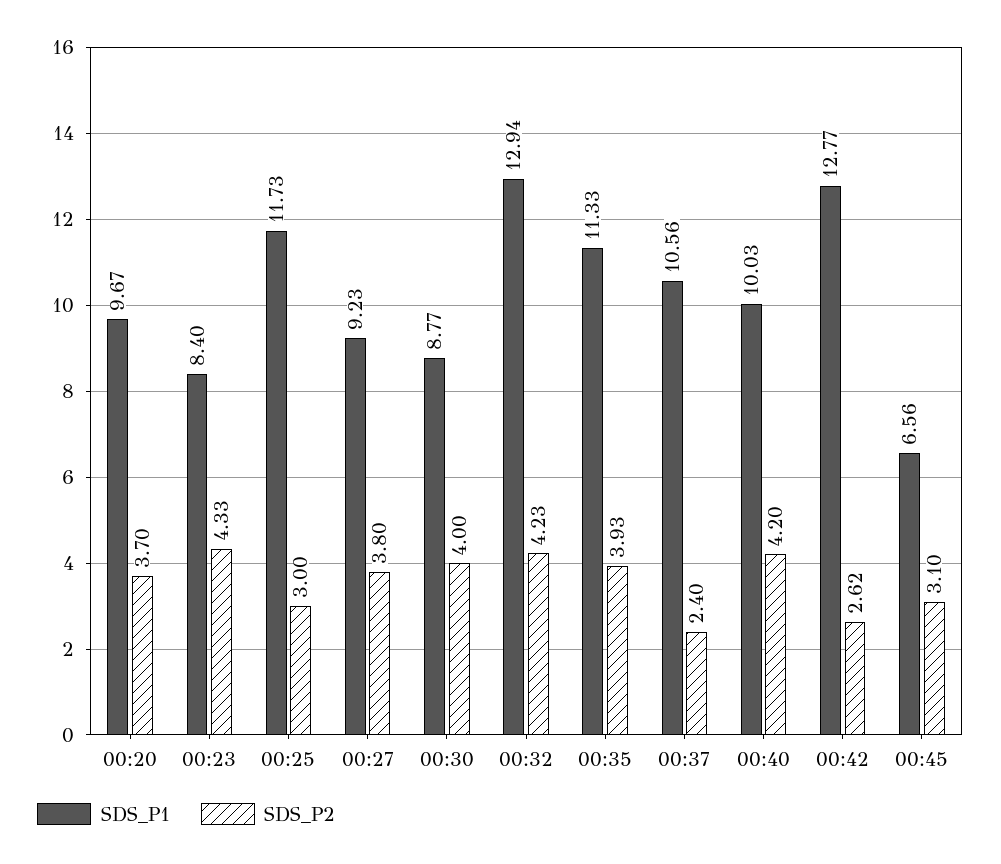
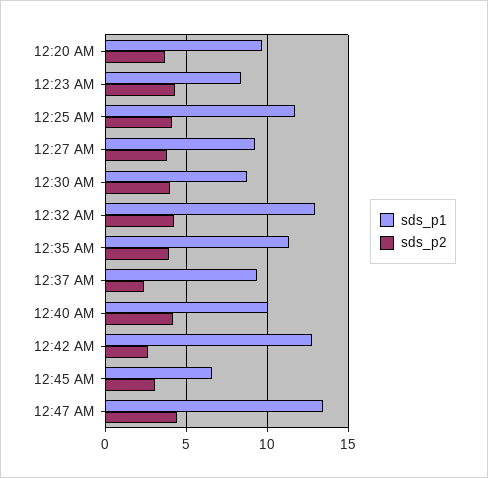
SDS_P2, 00:25: 3 -> 4
SDS_P1, 00:37: 10.56 -> 9.5
SDS_P1, 12:47 AM: none -> 13.5
SDS_P2, 12:47 AM: none -> 4.5

